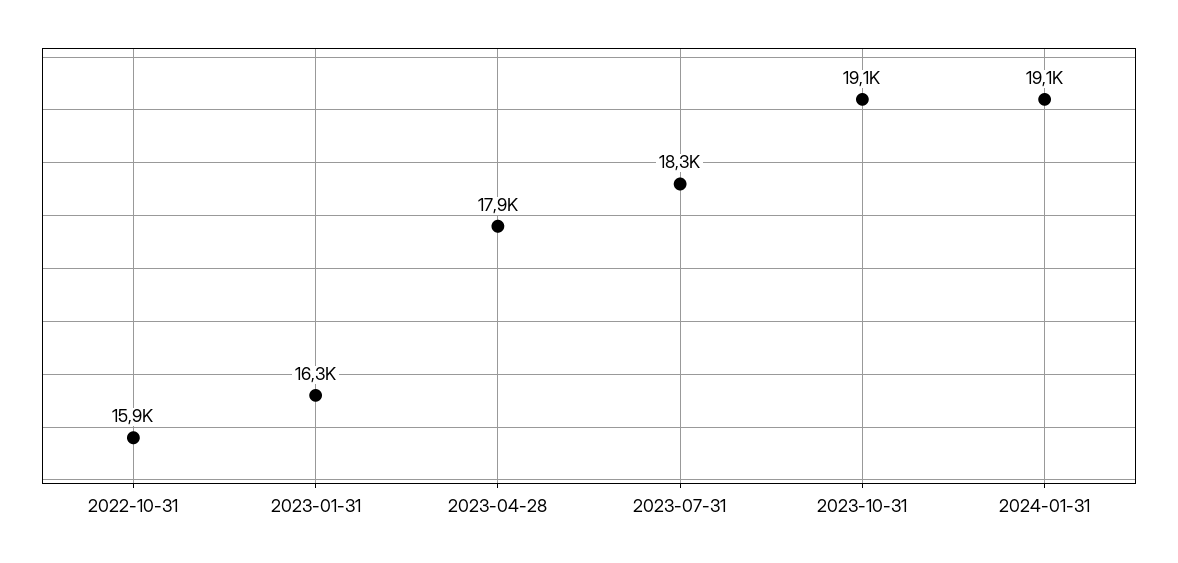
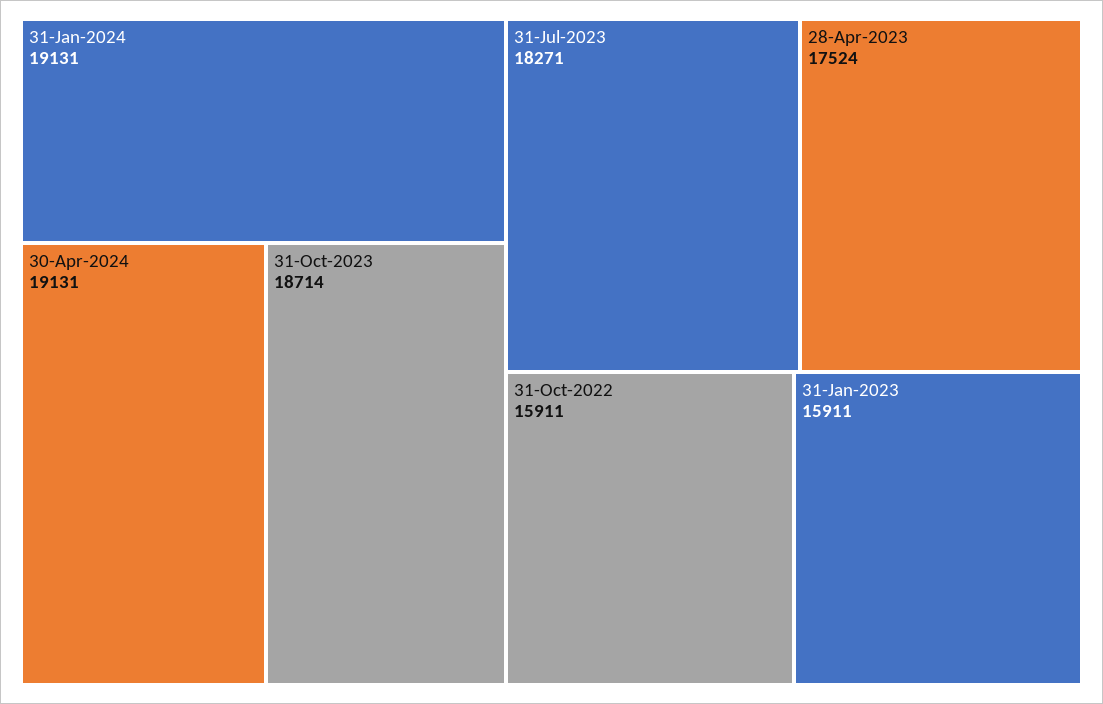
2023-01-31: 16300 -> 15911
2023-04-28: 17900 -> 17524
2023-10-31: 19100 -> 18714
30-Apr-2024: none -> 19131

